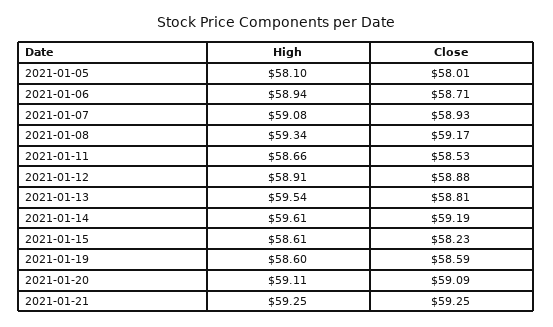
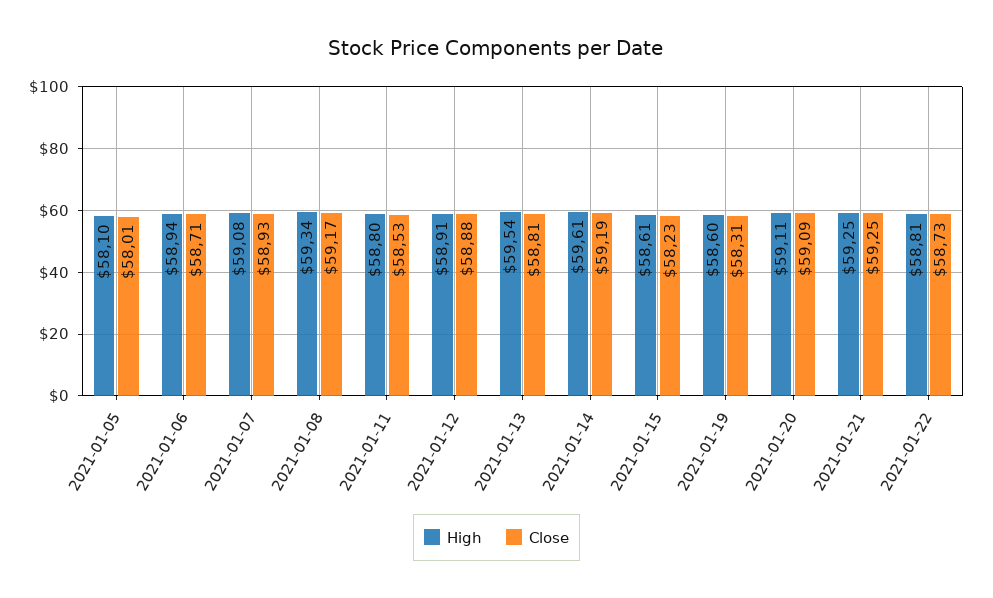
High, 2021-01-11: 58.66 -> 58.8
Close, 2021-01-19: 58.59 -> 58.31
High, 2021-01-22: none -> 58.81
Close, 2021-01-22: none -> 58.73

